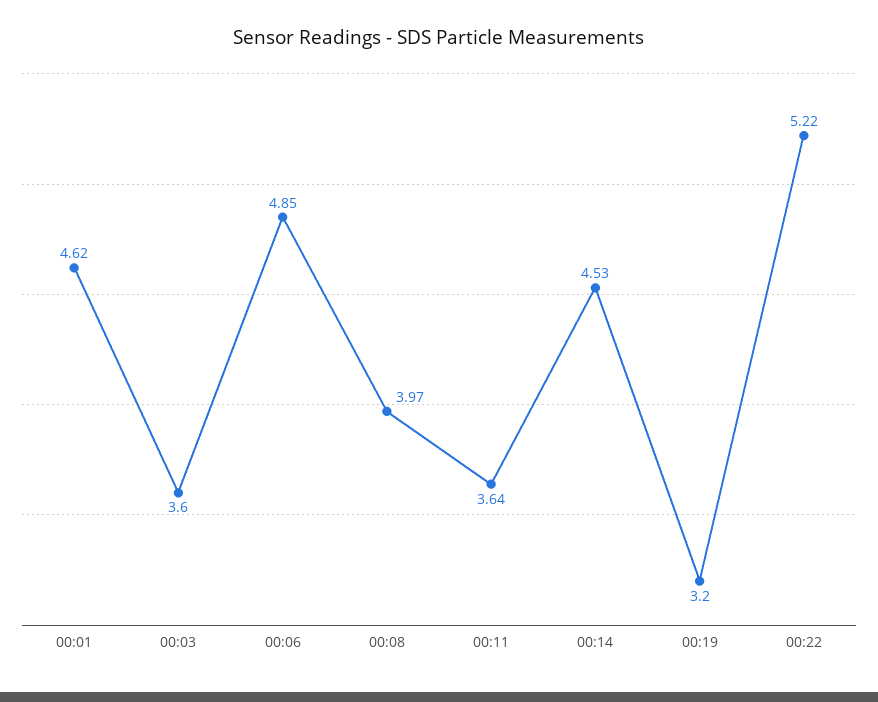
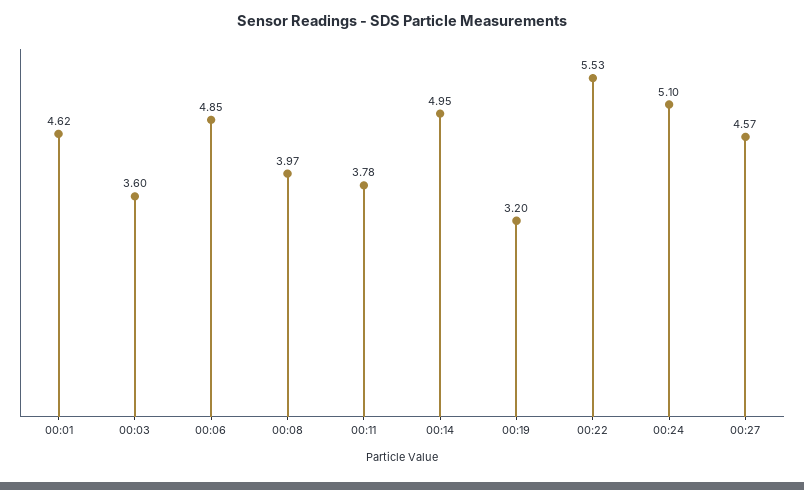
00:11: 3.64 -> 3.78
00:14: 4.53 -> 4.95
00:22: 5.22 -> 5.53
00:24: none -> 5.1
00:27: none -> 4.57

